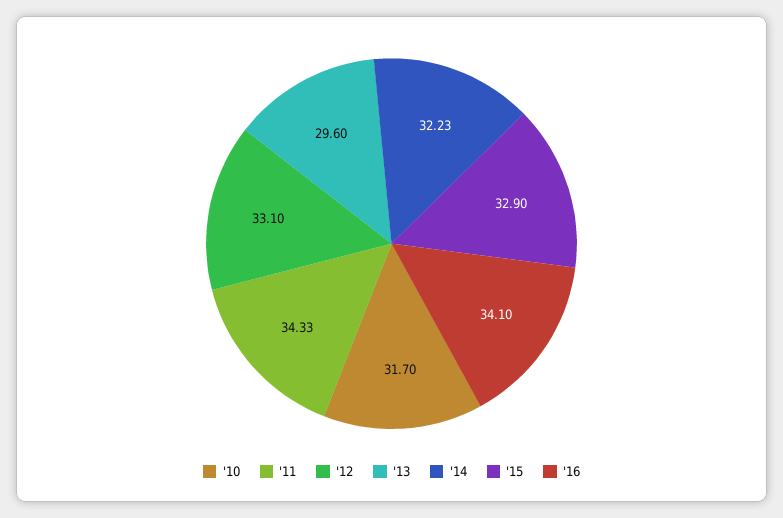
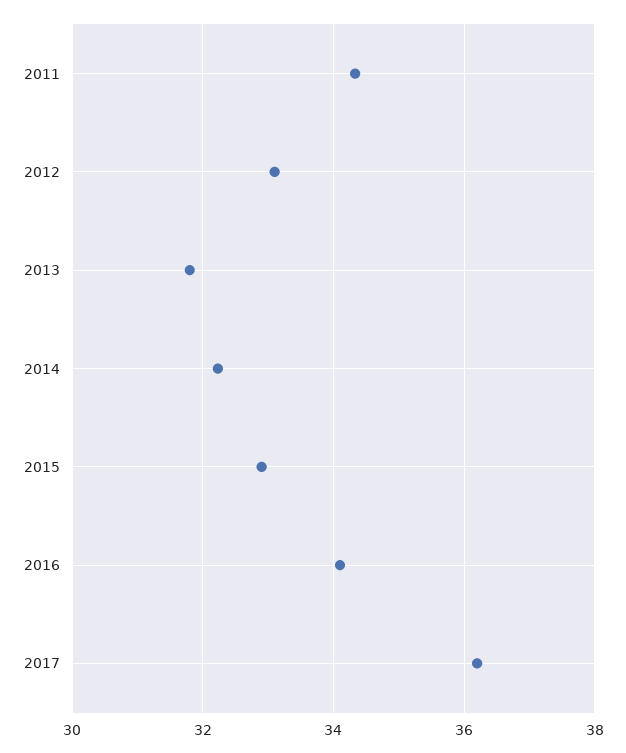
'10: 31.7 -> none
'13: 29.6 -> 31.8
2017: none -> 36.2

